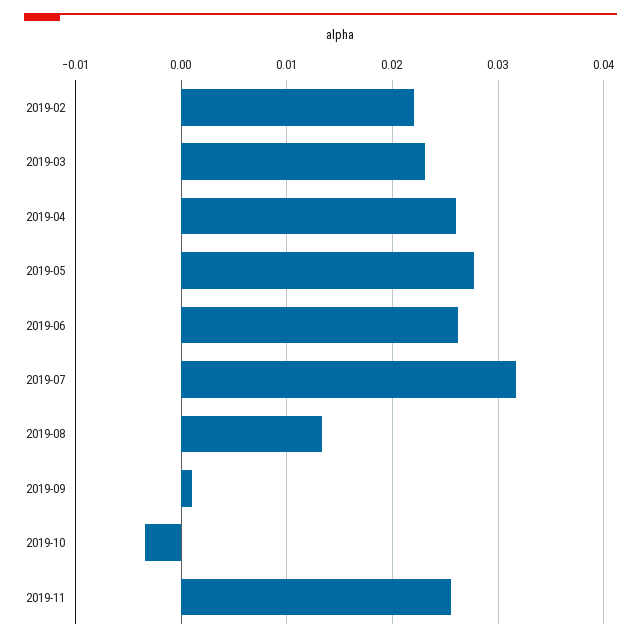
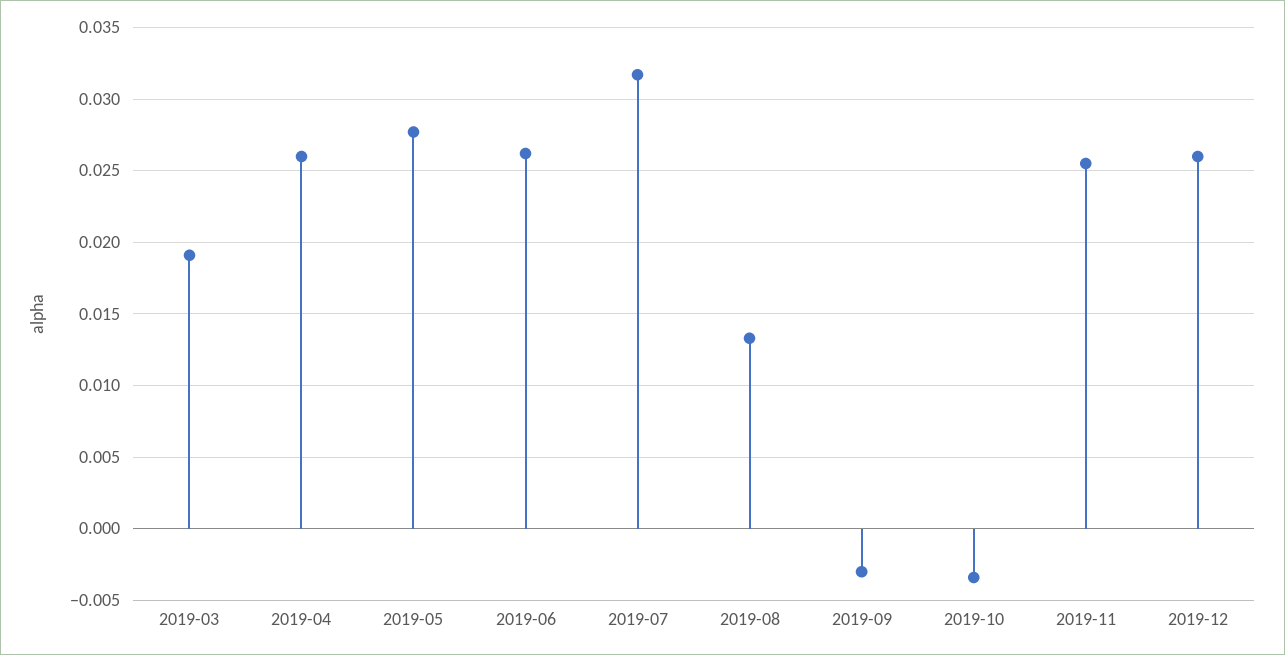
2019-02: 0.022 -> none
2019-03: 0.023 -> 0.019
2019-09: 0.001 -> -0.003
2019-12: none -> 0.026

